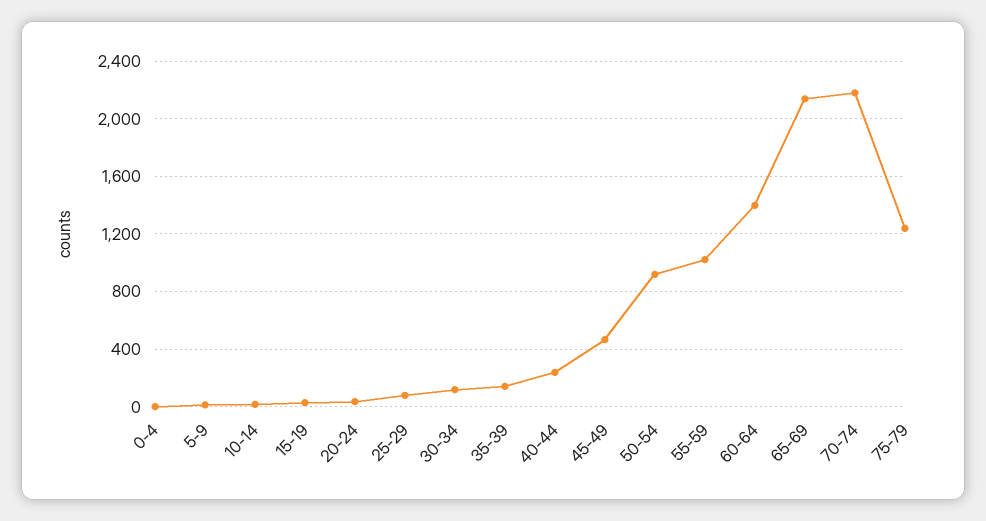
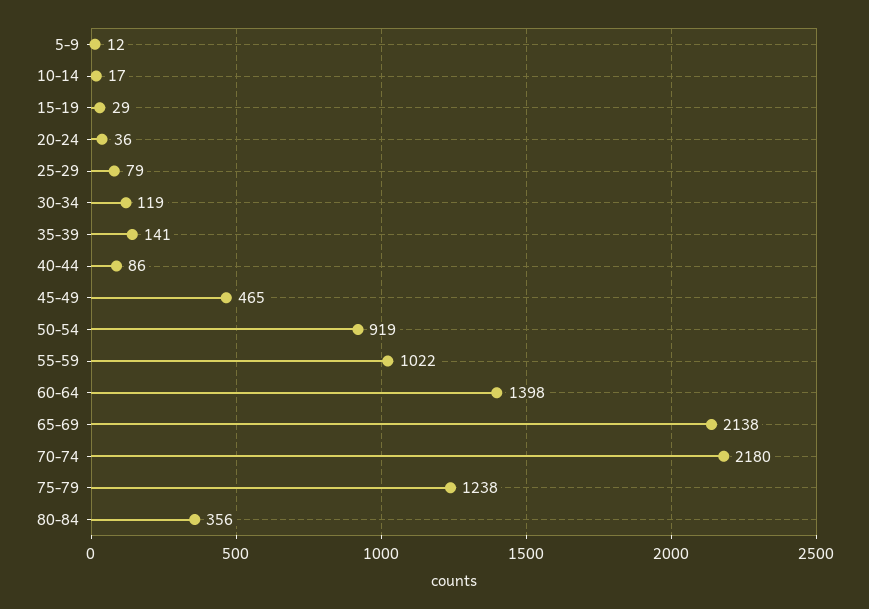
0-4: 0 -> none
40-44: 250 -> 86
80-84: none -> 356

